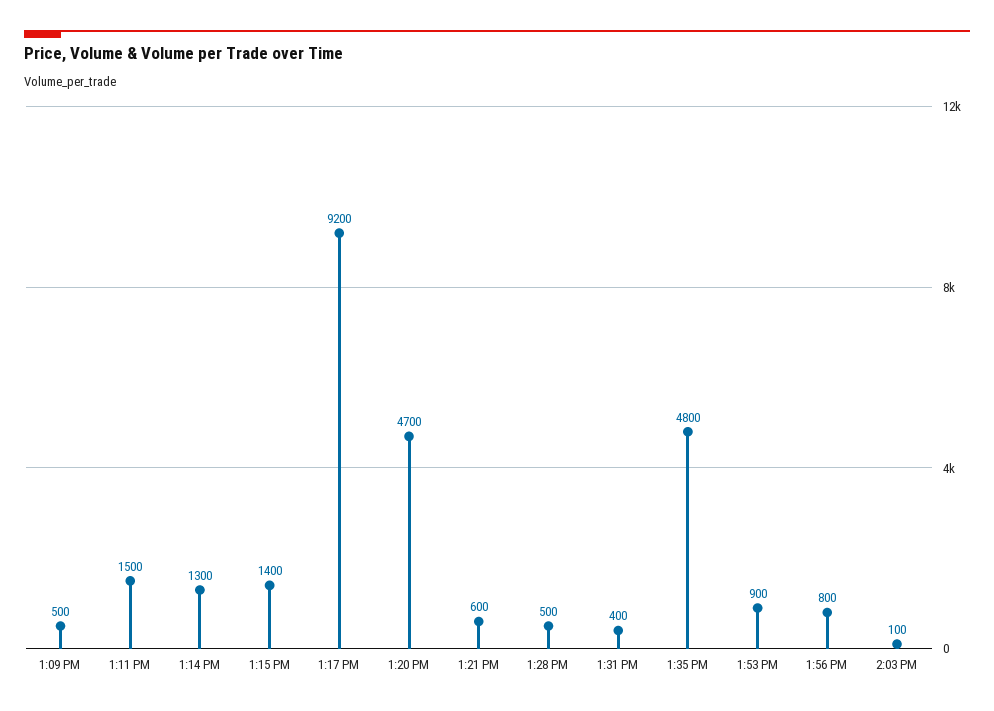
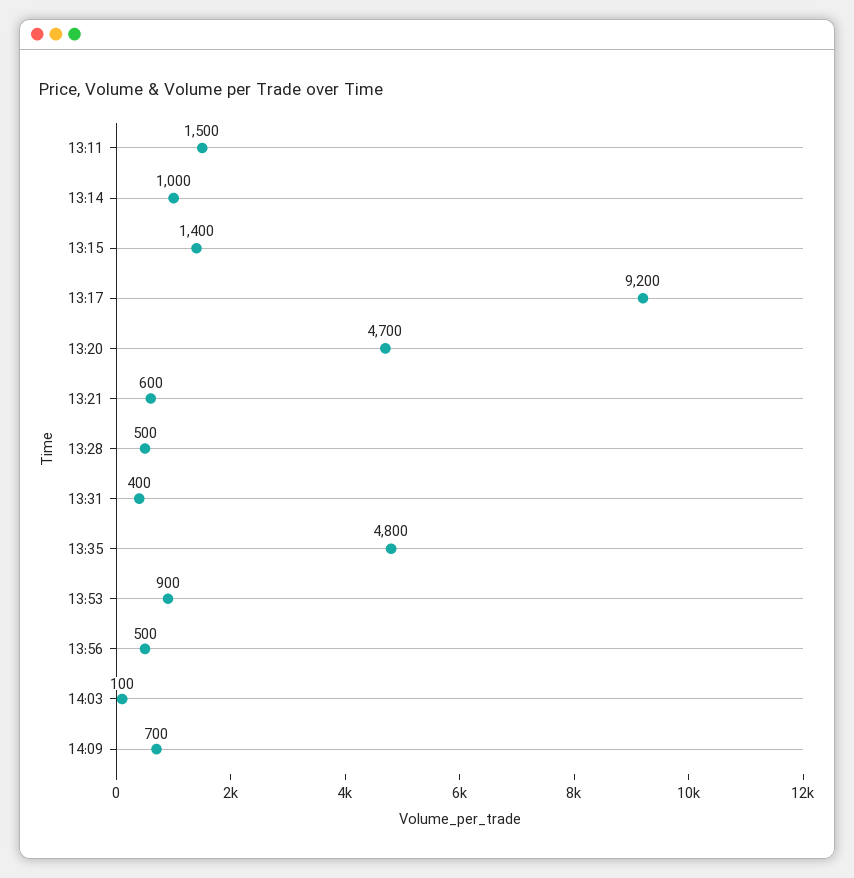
1:09 PM: 500 -> none
1:14 PM: 1300 -> 1000
1:56 PM: 800 -> 500
14:09: none -> 700

